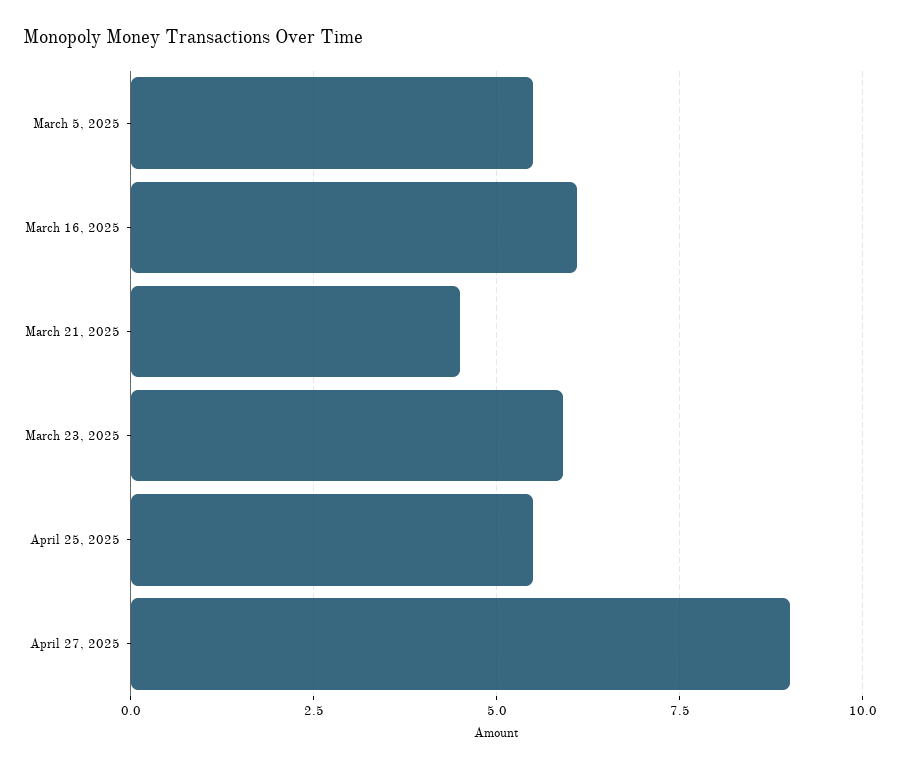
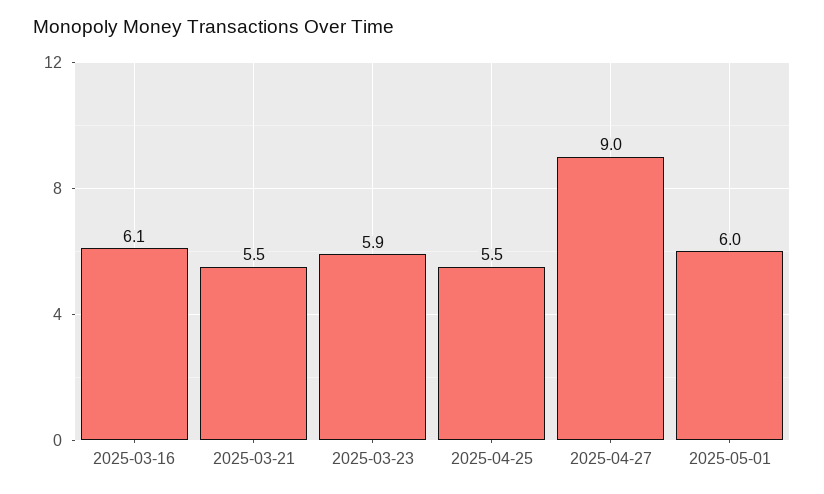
March 5, 2025: 5.5 -> none
March 21, 2025: 4.5 -> 5.5
2025-05-01: none -> 6

